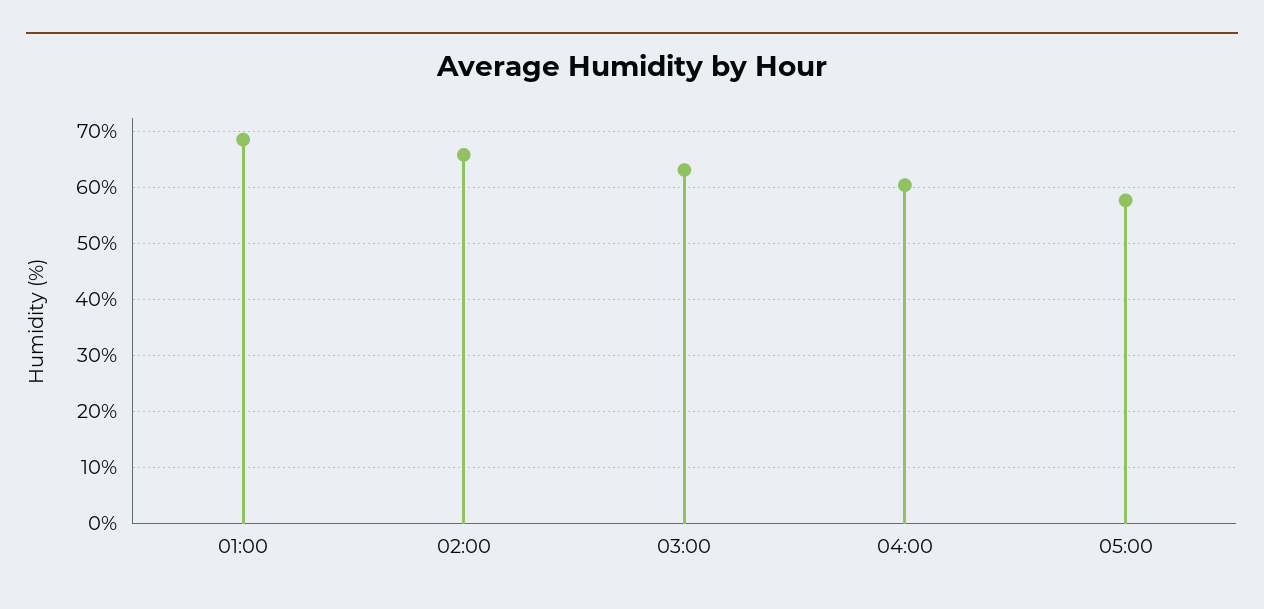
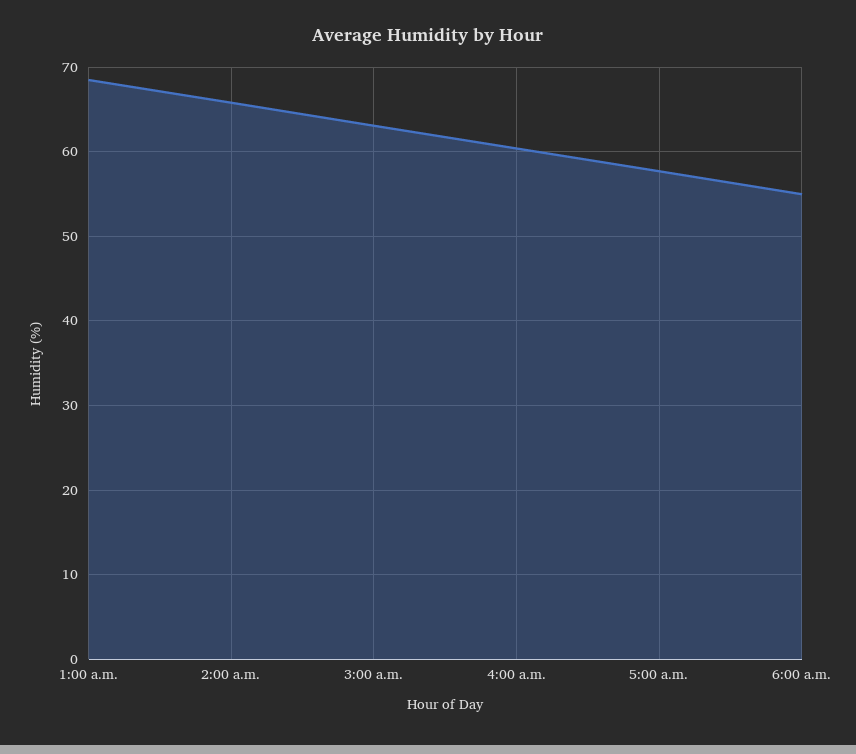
6:00 a.m.: none -> 55

